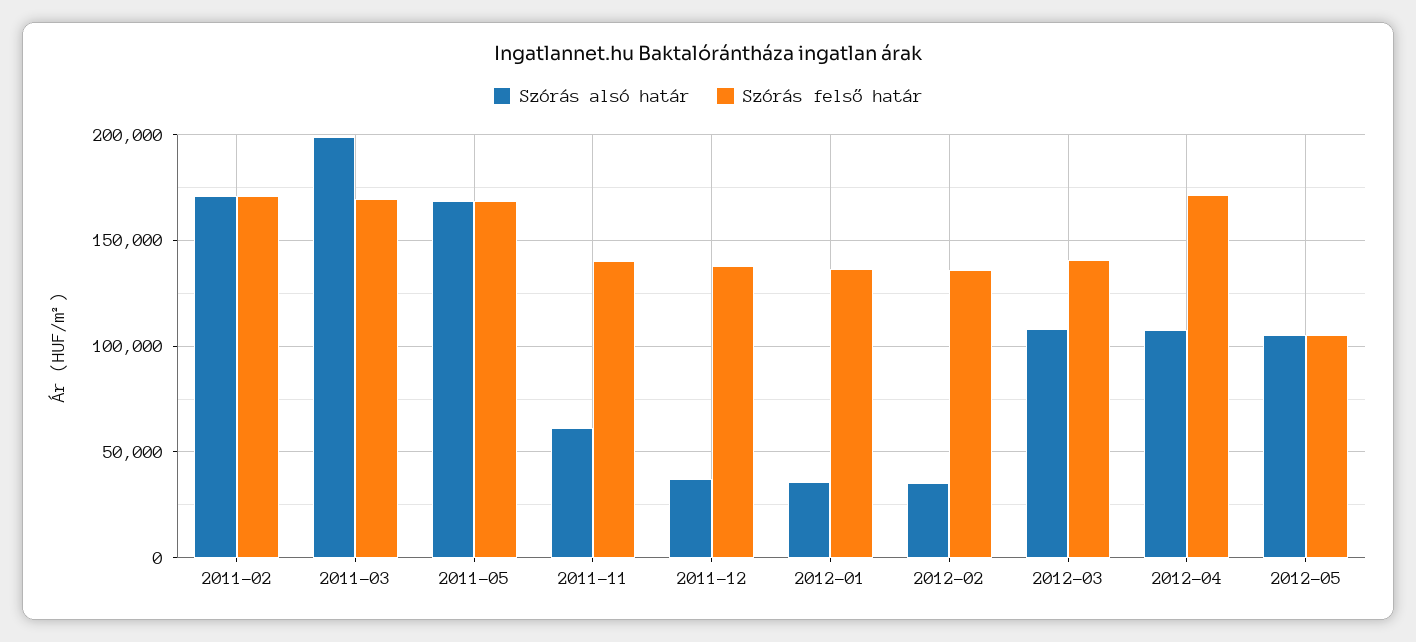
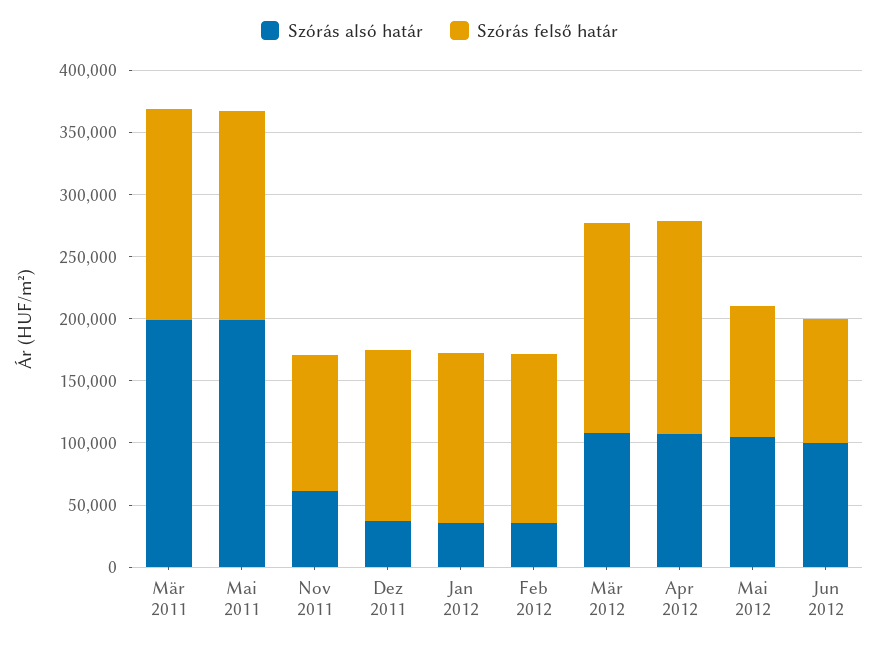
Szórás alsó határ, 2011-02: 170000 -> none
Szórás felső határ, 2011-02: 170000 -> none
Szórás alsó határ, 2011-05: 170000 -> 200000
Szórás felső határ, 2011-11: 140000 -> 110000
Szórás felső határ, 2012-03: 140000 -> 170000
Szórás alsó határ, Jun 2012: none -> 100000
Szórás felső határ, Jun 2012: none -> 100000

